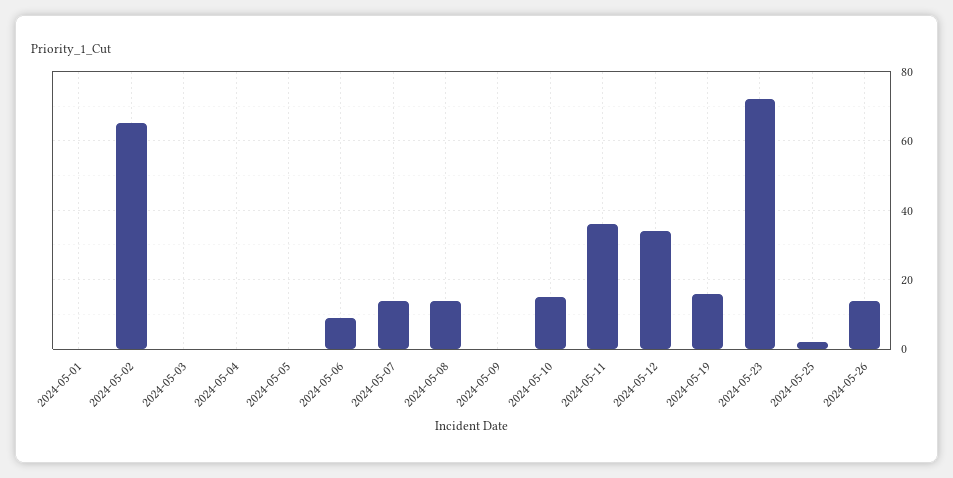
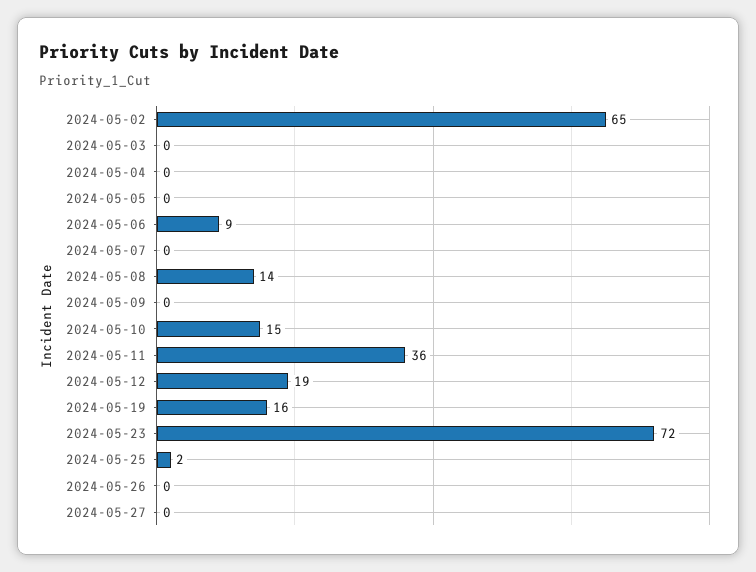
2024-05-01: 0 -> none
2024-05-07: 15 -> 0
2024-05-12: 35 -> 19
2024-05-26: 15 -> 0
2024-05-27: none -> 0

